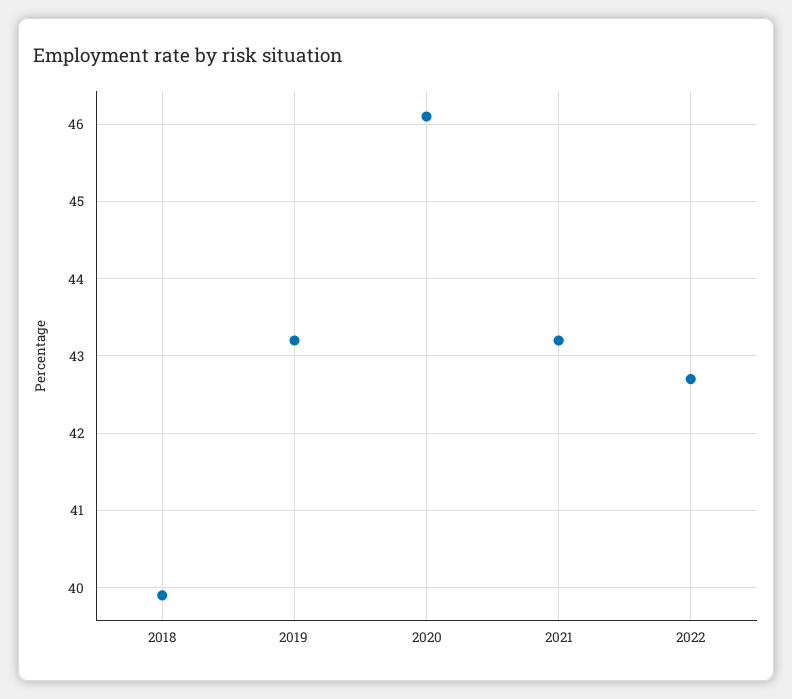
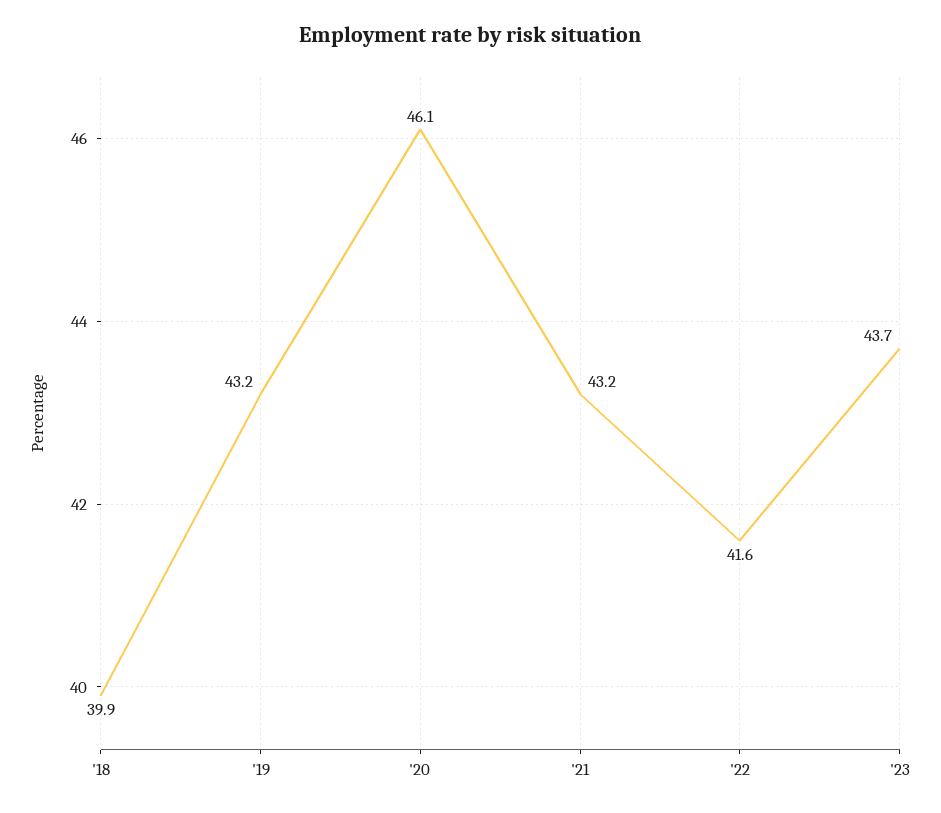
2022: 42.7 -> 41.6
'23: none -> 43.7

